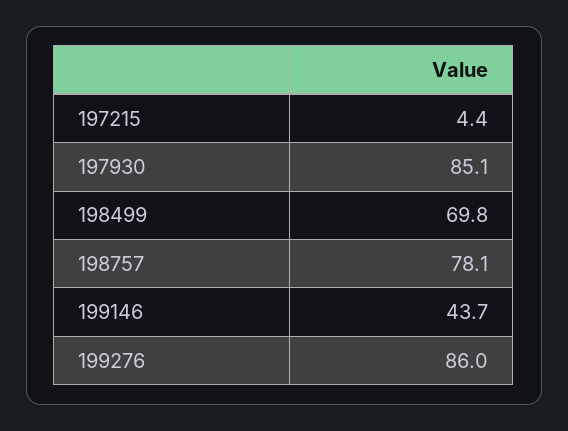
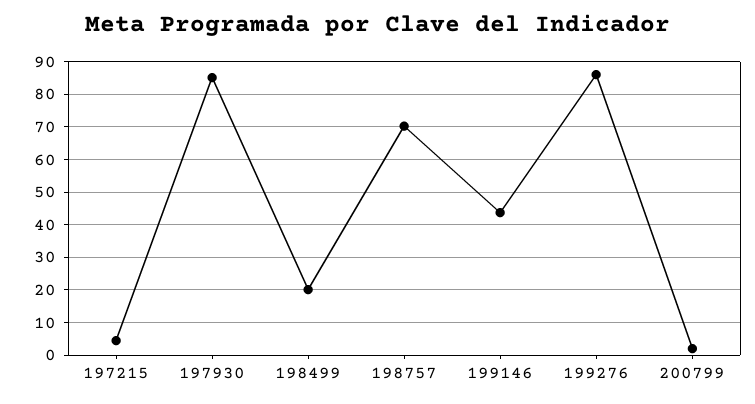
198499: 69.8 -> 20
198757: 78.1 -> 70
200799: none -> 2

